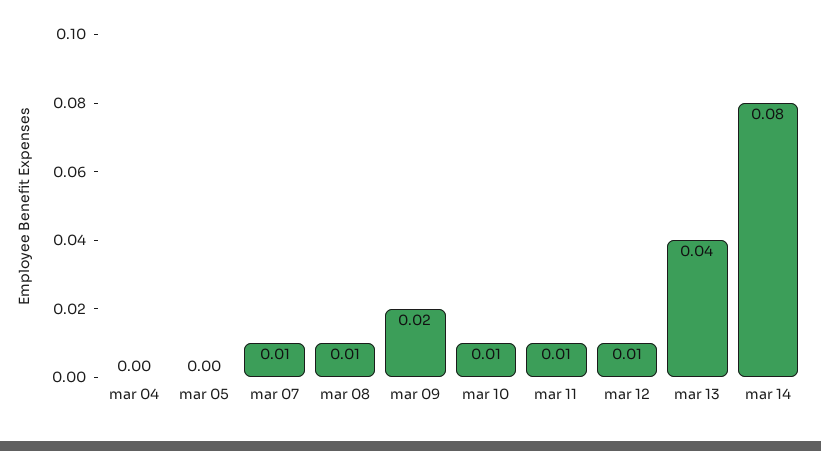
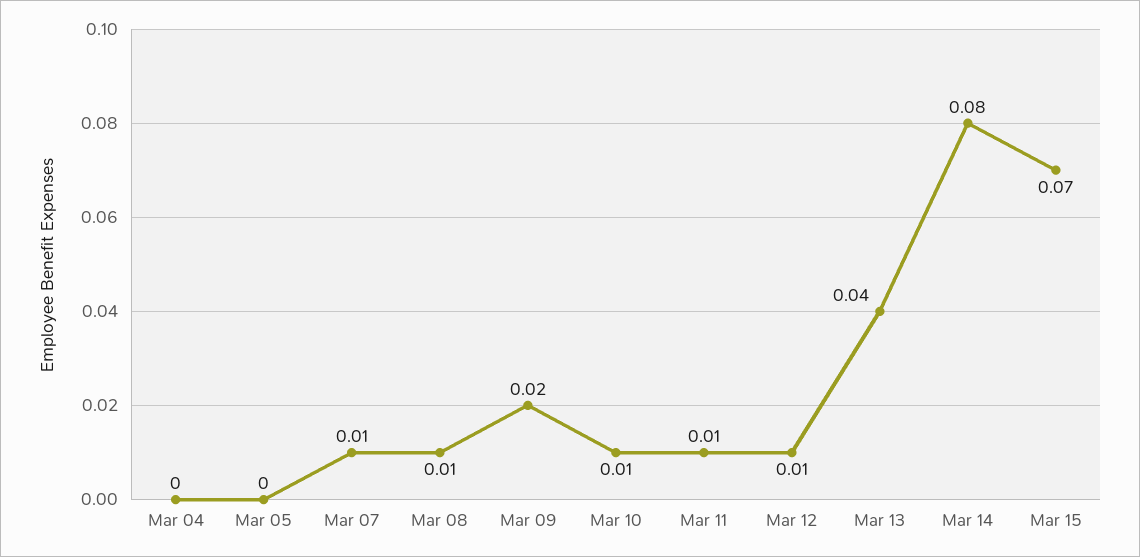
Mar 15: none -> 0.07

